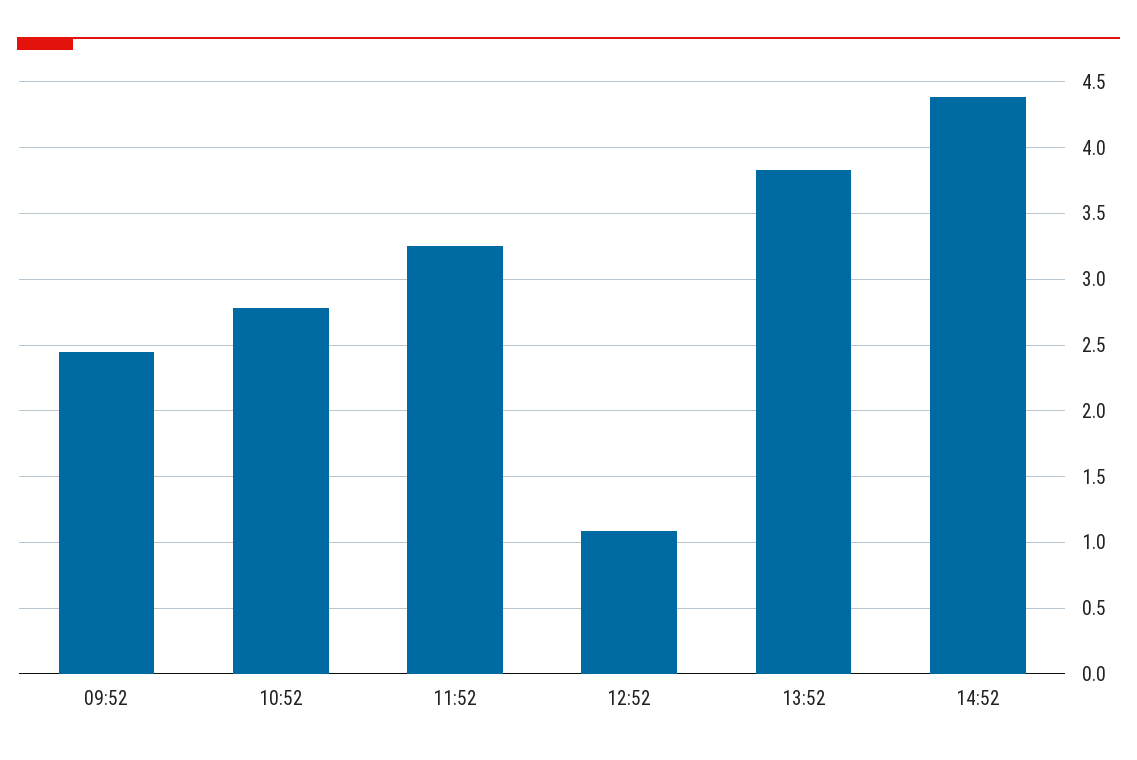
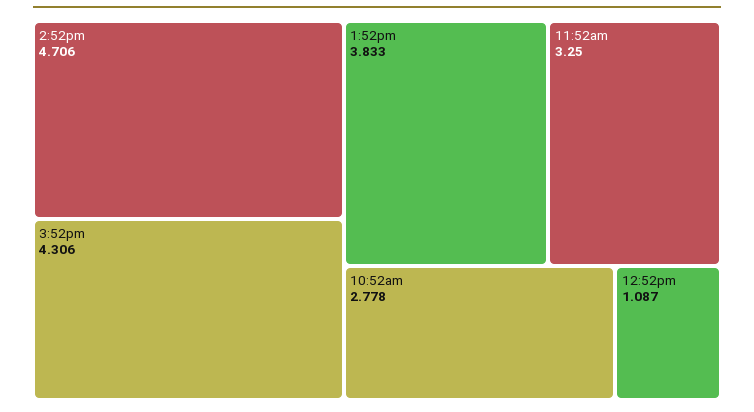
09:52: 2.45 -> none
14:52: 4.4 -> 4.706
3:52pm: none -> 4.306

